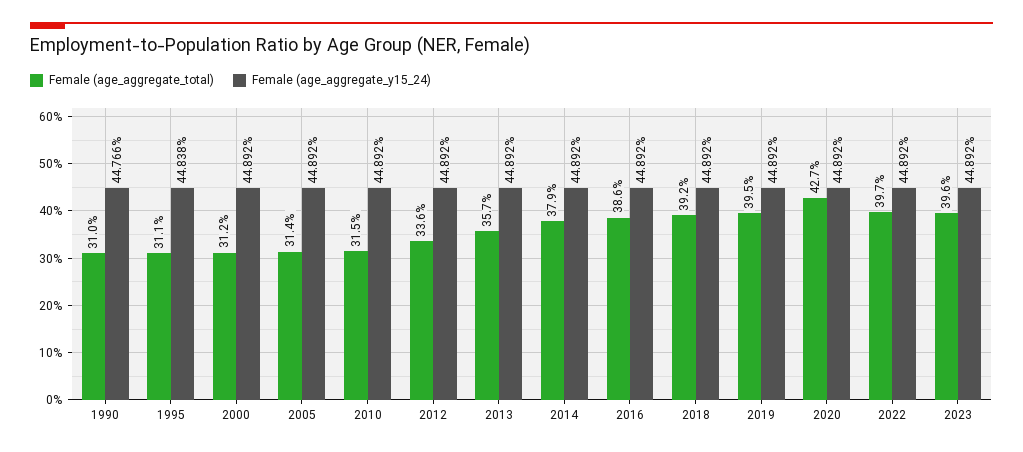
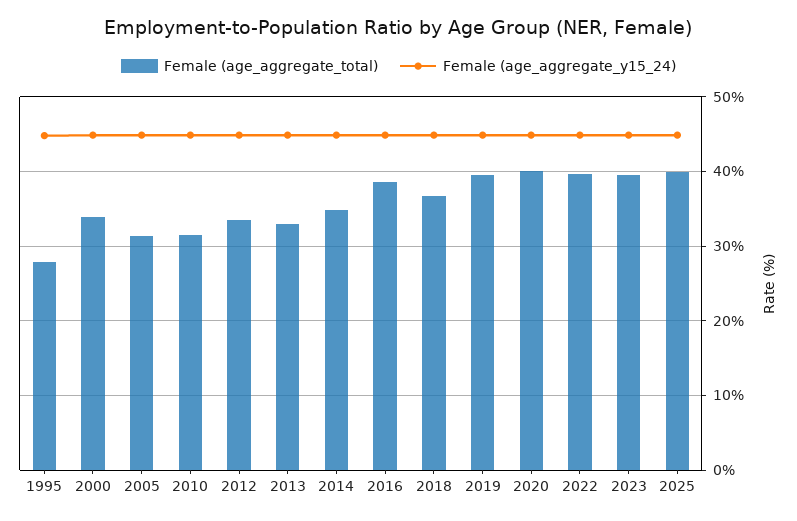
Female (age_aggregate_total), 1990: 31 -> none
Female (age_aggregate_y15_24), 1990: 44.766 -> none
Female (age_aggregate_total), 1995: 31.1 -> 28
Female (age_aggregate_total), 2000: 31.2 -> 34
Female (age_aggregate_total), 2013: 35.7 -> 33
Female (age_aggregate_total), 2014: 37.9 -> 35
Female (age_aggregate_total), 2018: 39.2 -> 37
Female (age_aggregate_total), 2020: 42.7 -> 40
Female (age_aggregate_total), 2025: none -> 40
Female (age_aggregate_y15_24), 2025: none -> 45

